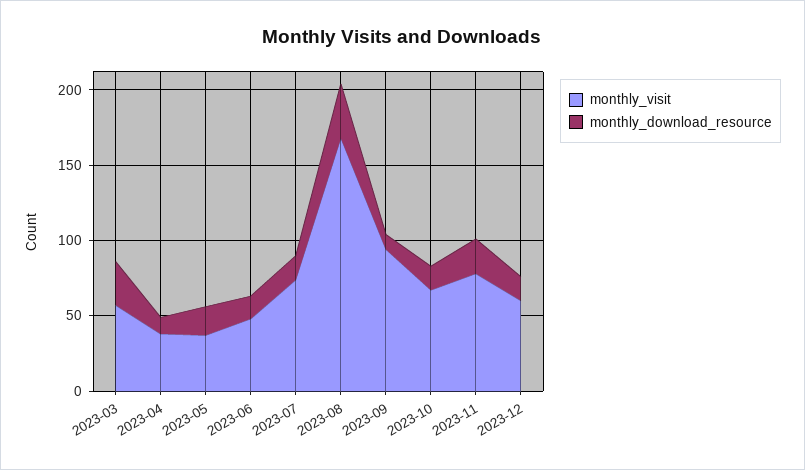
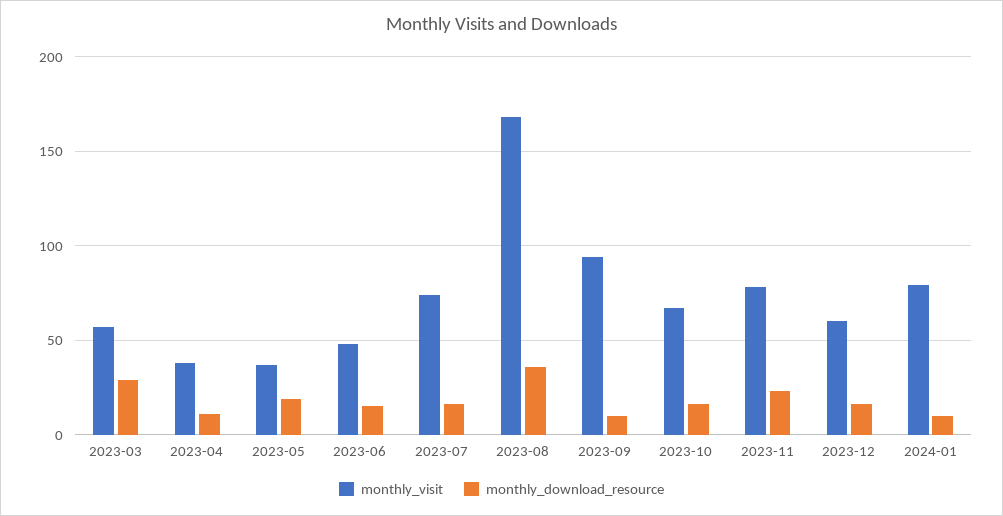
monthly_visit, 2024-01: none -> 80
monthly_download_resource, 2024-01: none -> 10

